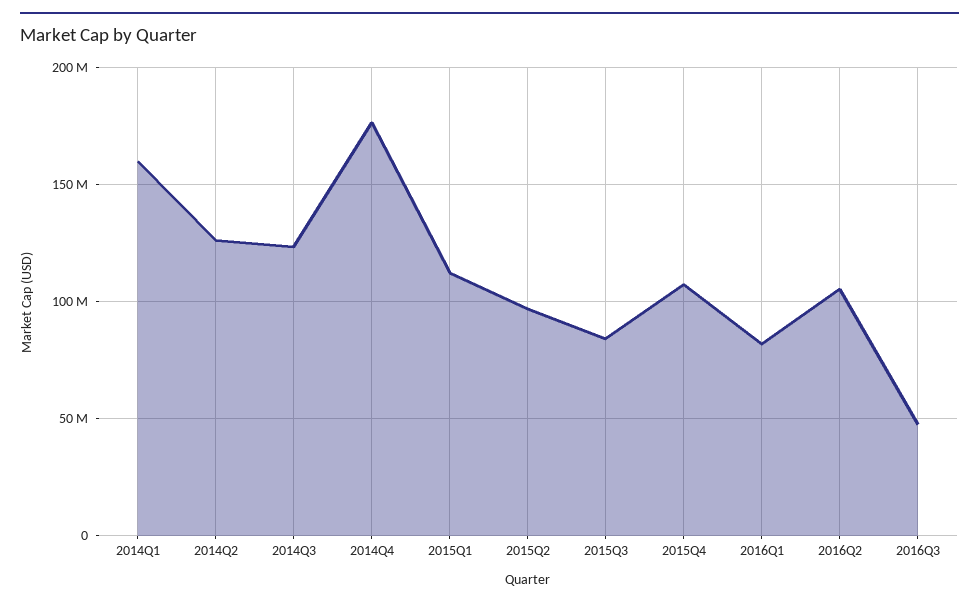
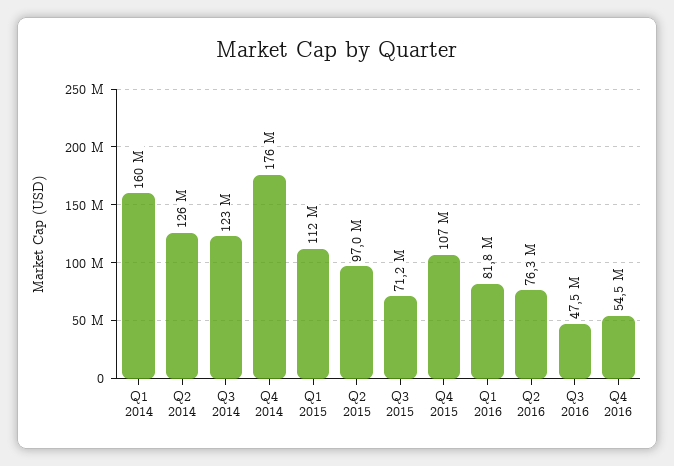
2015Q3: 85000000 -> 71200000
2016Q2: 105000000 -> 76300000
Q4 2016: none -> 54500000

